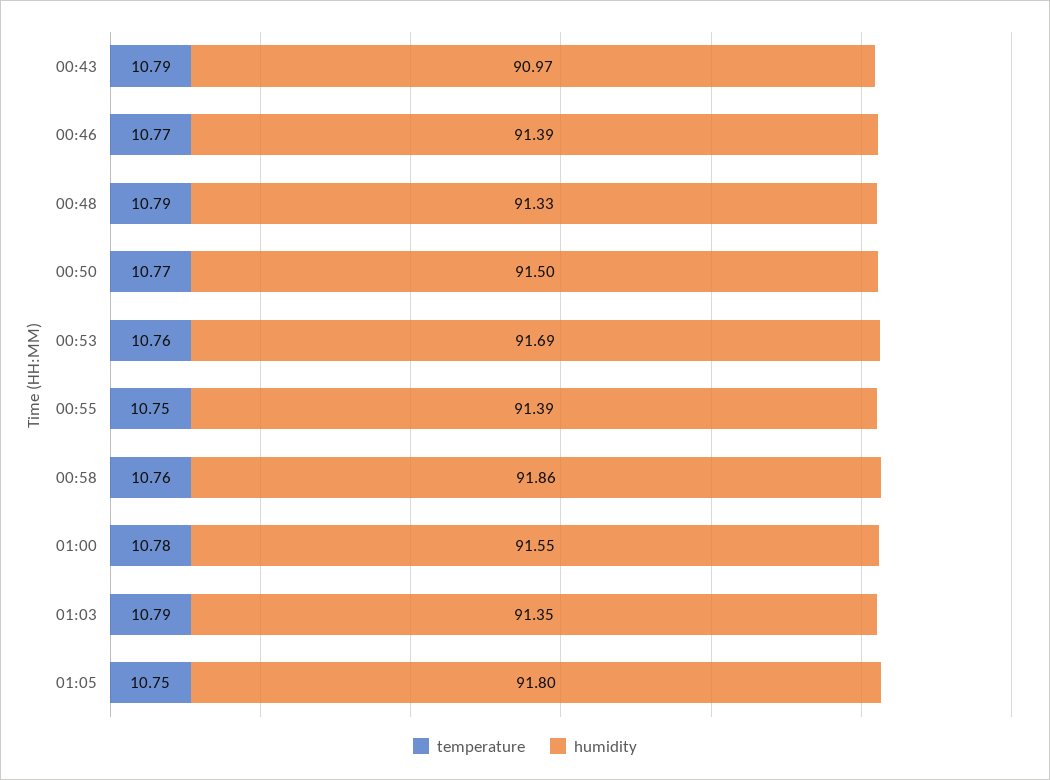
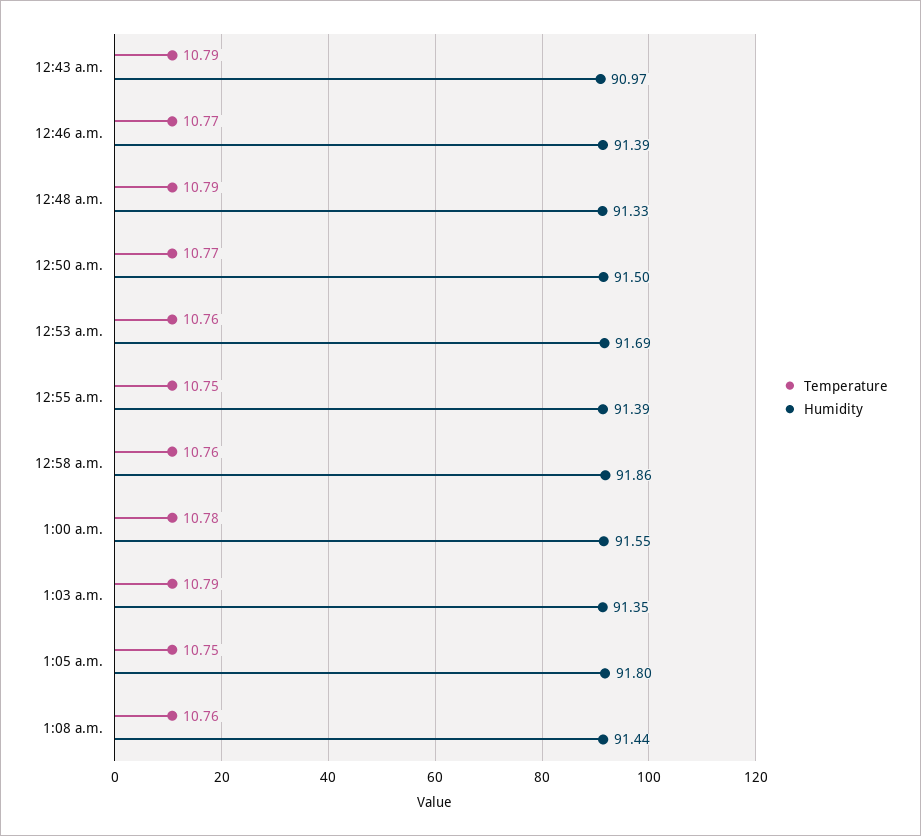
temperature, 1:08 a.m.: none -> 10.76
humidity, 1:08 a.m.: none -> 91.44

